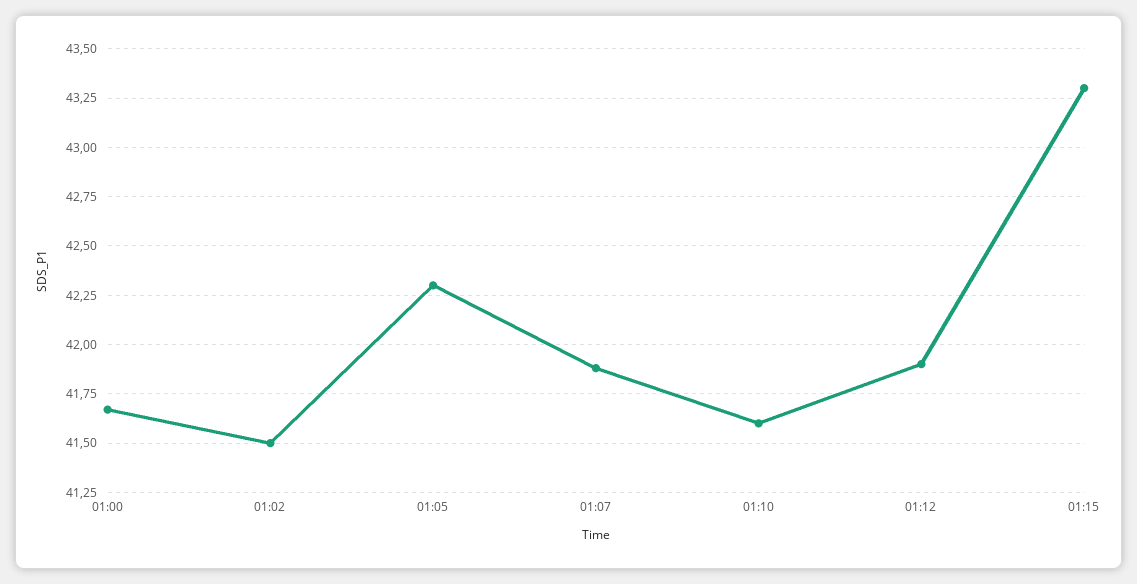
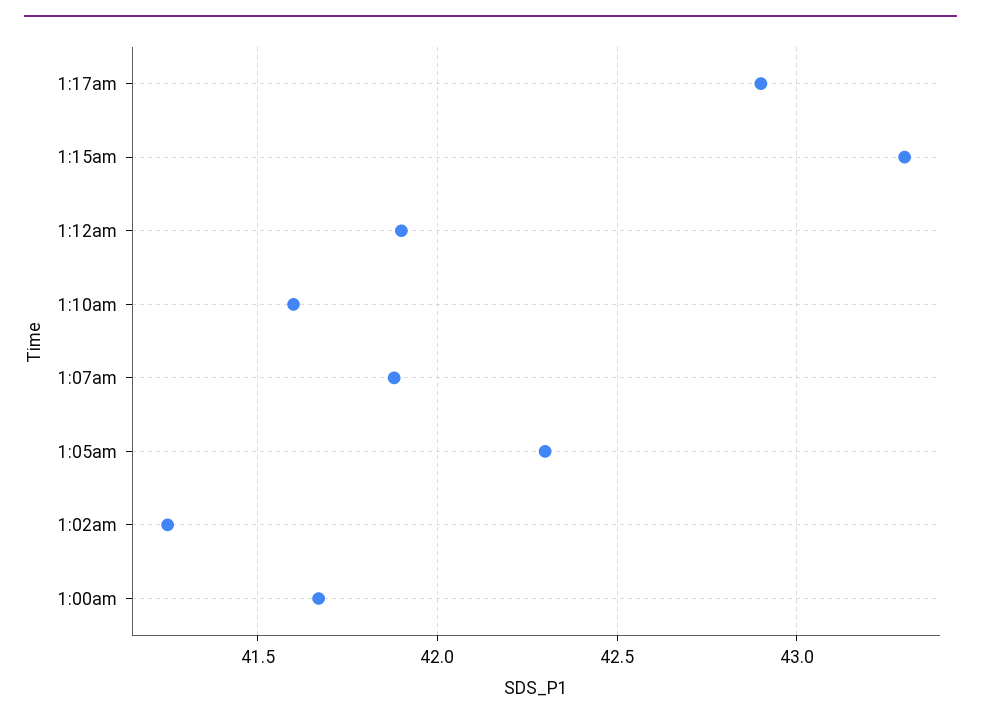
01:02: 41.5 -> 41.25
1:17am: none -> 42.9

